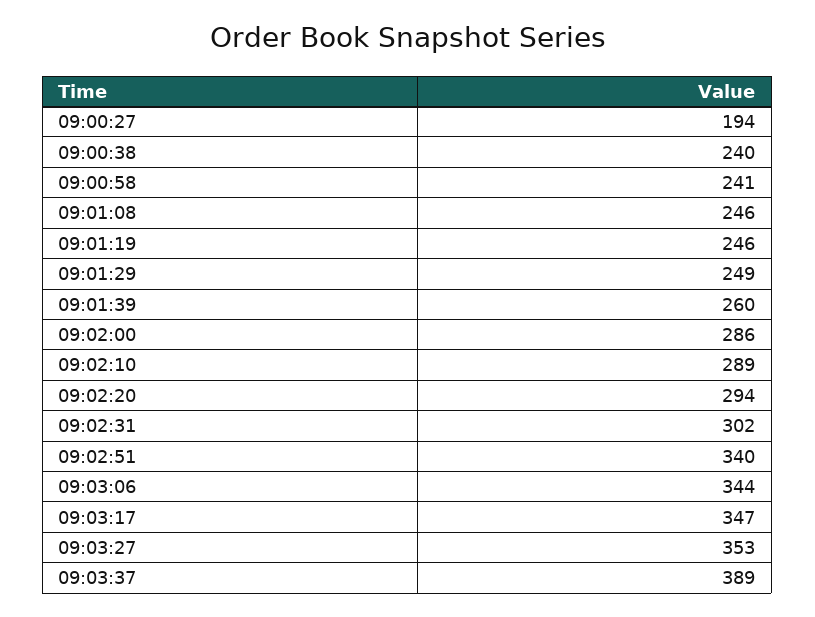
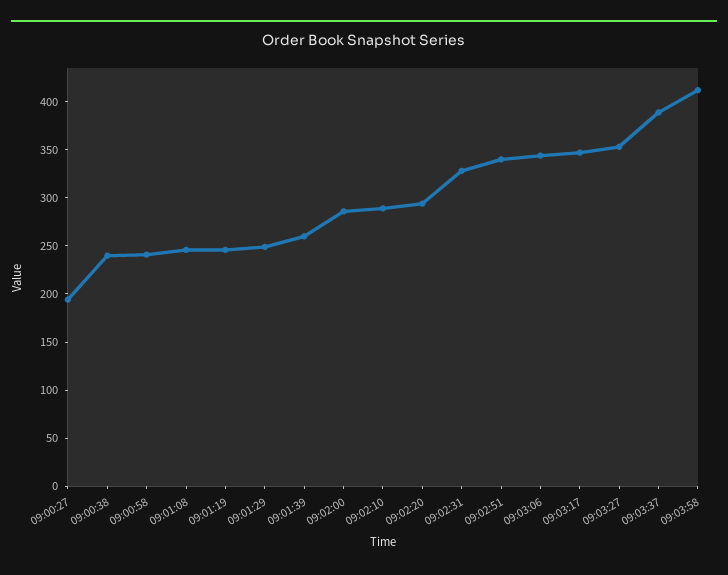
09:02:31: 302 -> 330
09:03:58: none -> 410

